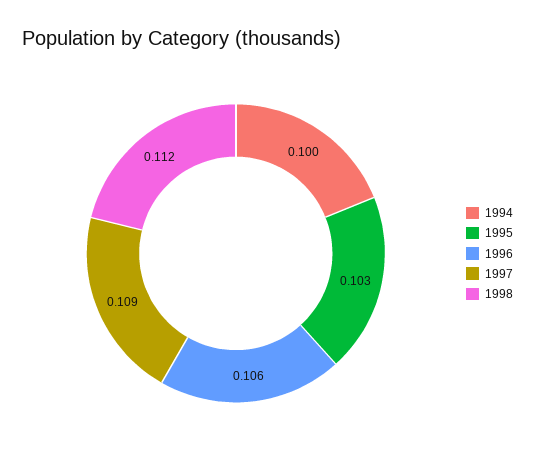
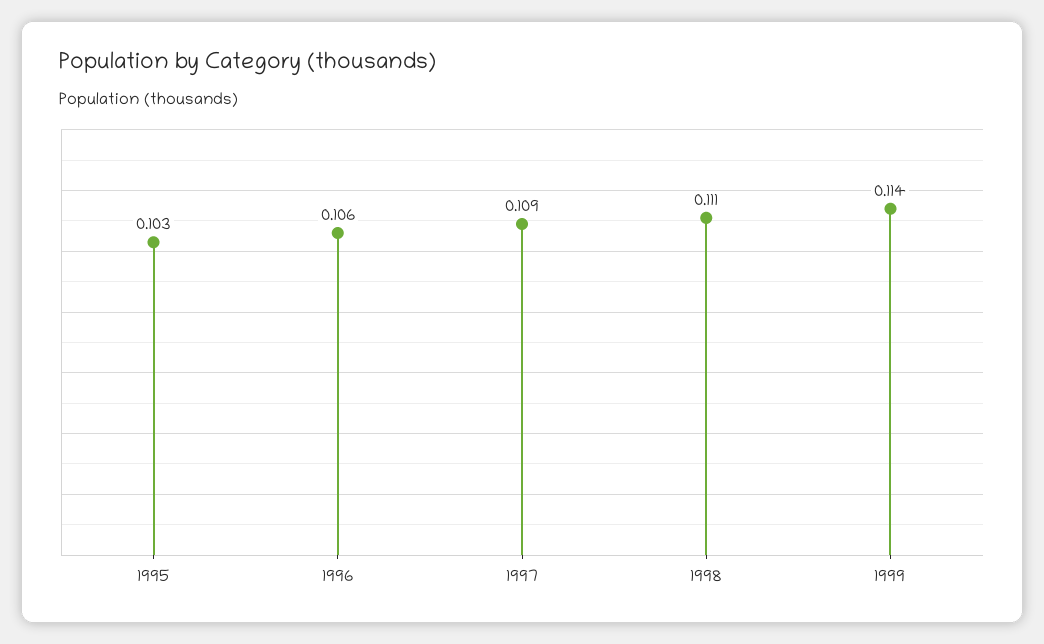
1994: 0.1 -> none
1998: 0.112 -> 0.111
1999: none -> 0.114

